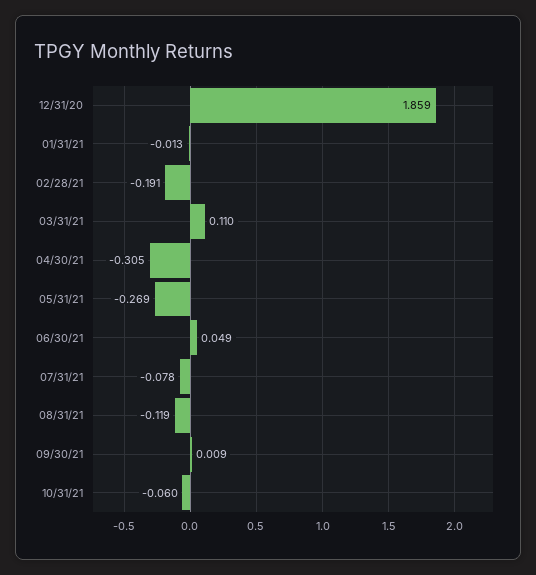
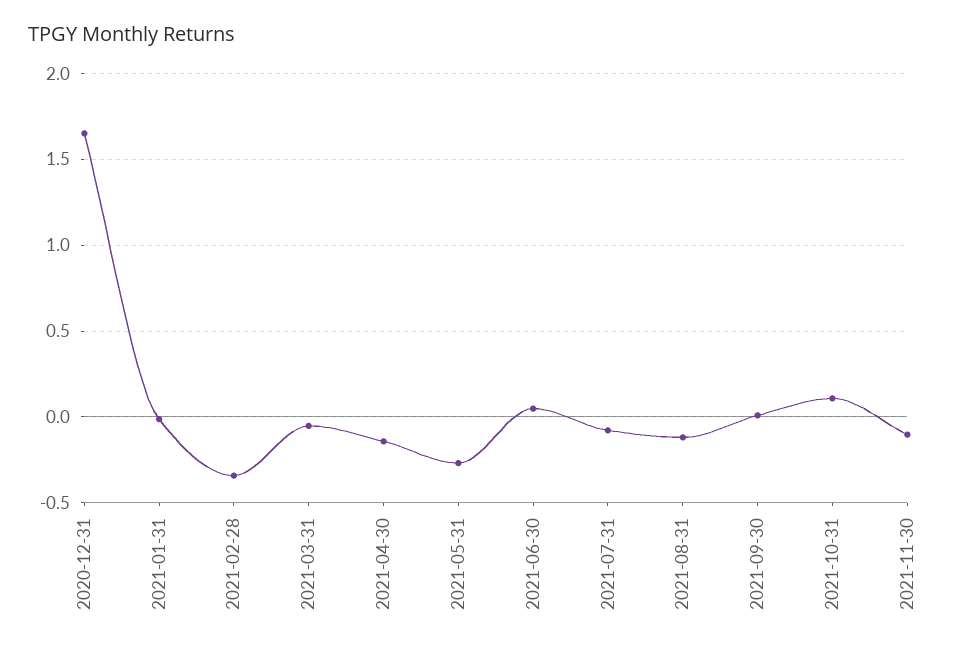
12/31/20: 1.859 -> 1.65
02/28/21: -0.191 -> -0.35
03/31/21: 0.11 -> -0.05
04/30/21: -0.305 -> -0.15
10/31/21: -0.06 -> 0.1
2021-11-30: none -> -0.1

